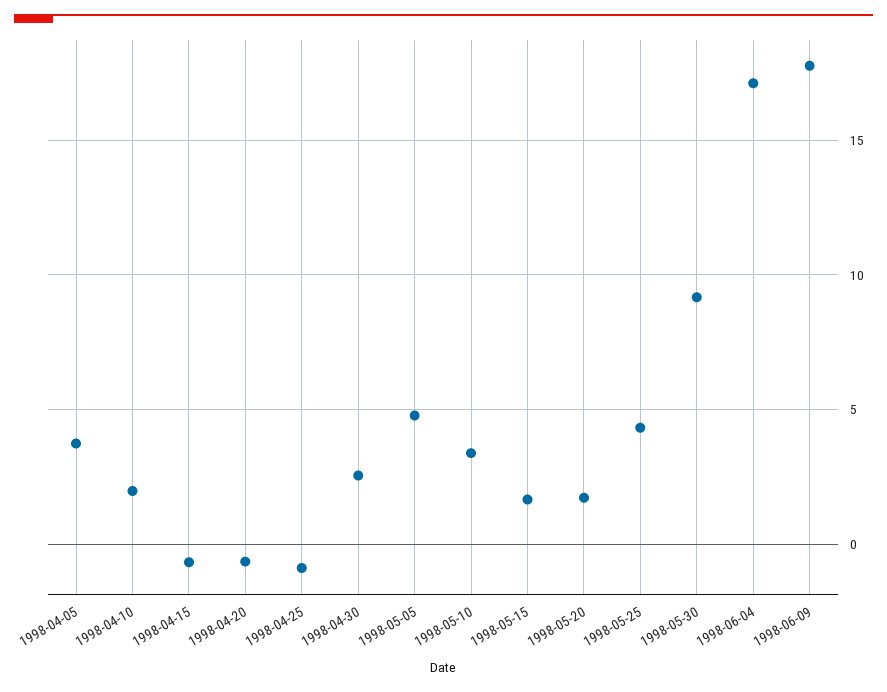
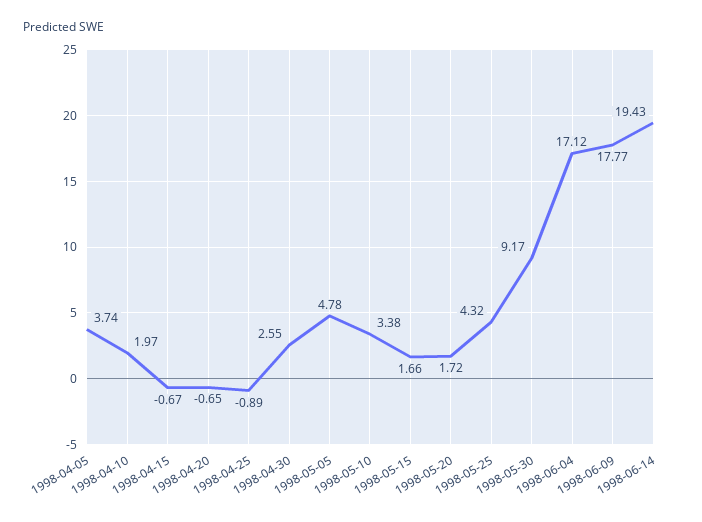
1998-06-14: none -> 19.43

